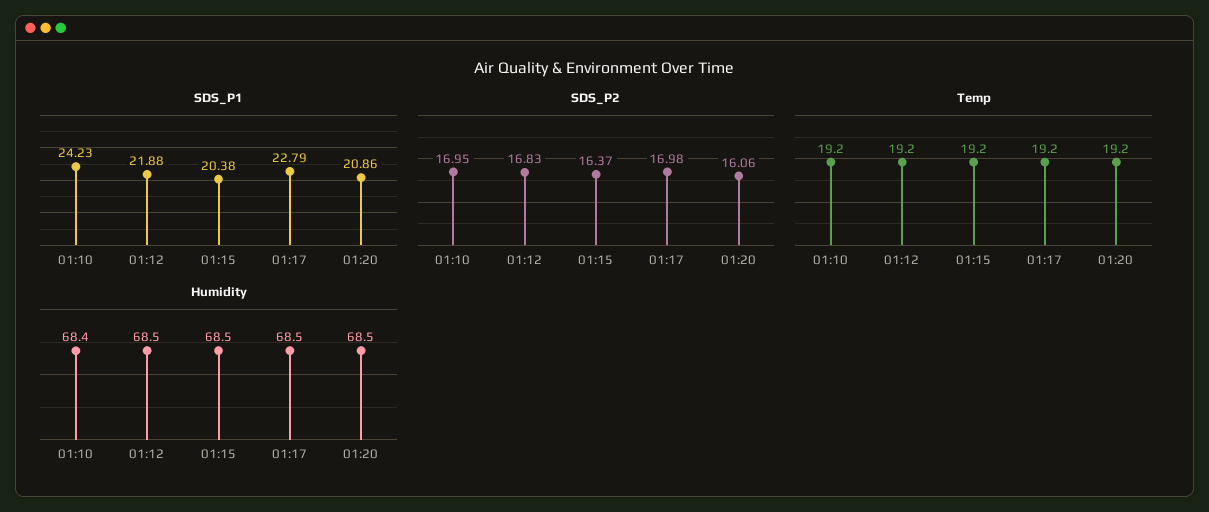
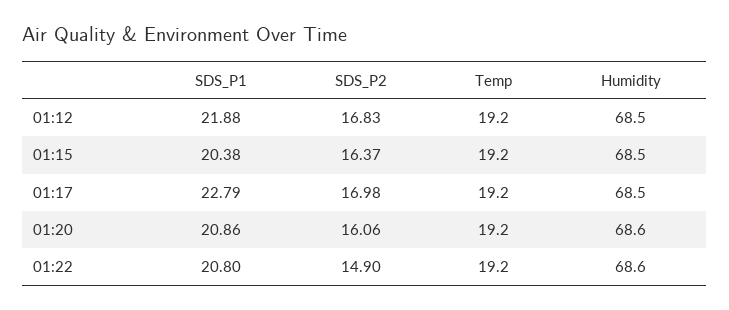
SDS_P1, 01:10: 24.23 -> none
SDS_P2, 01:10: 16.95 -> none
Temp, 01:10: 19.2 -> none
Humidity, 01:10: 68.4 -> none
Humidity, 01:20: 68.5 -> 68.6
SDS_P1, 01:22: none -> 20.8
SDS_P2, 01:22: none -> 14.9
Temp, 01:22: none -> 19.2
Humidity, 01:22: none -> 68.6

